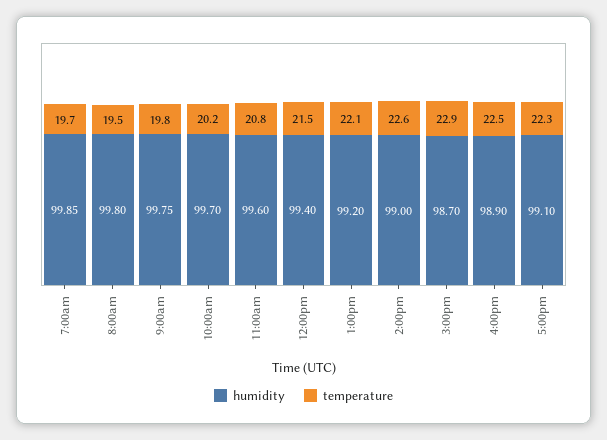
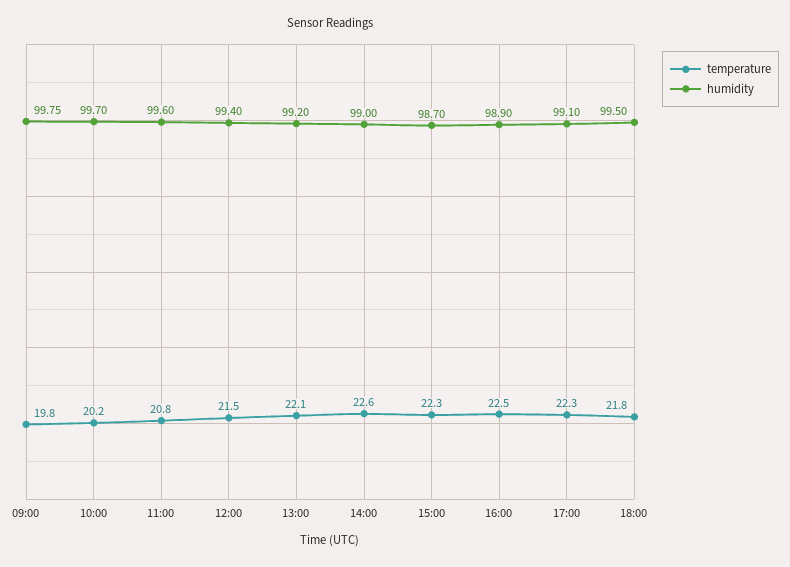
humidity, 7:00am: 99.85 -> none
temperature, 7:00am: 19.7 -> none
humidity, 8:00am: 99.8 -> none
temperature, 8:00am: 19.5 -> none
temperature, 3:00pm: 22.9 -> 22.3
temperature, 18:00: none -> 21.8
humidity, 18:00: none -> 99.5

